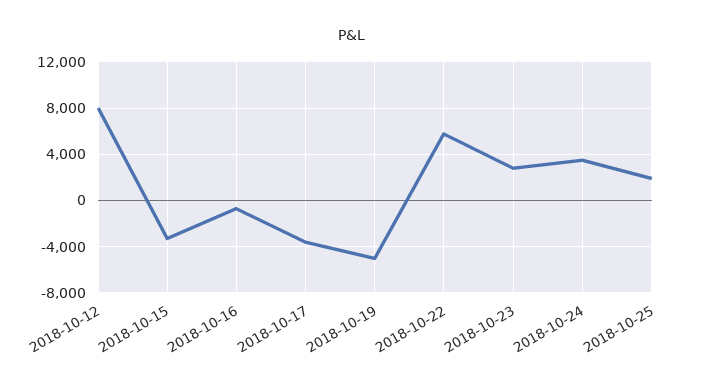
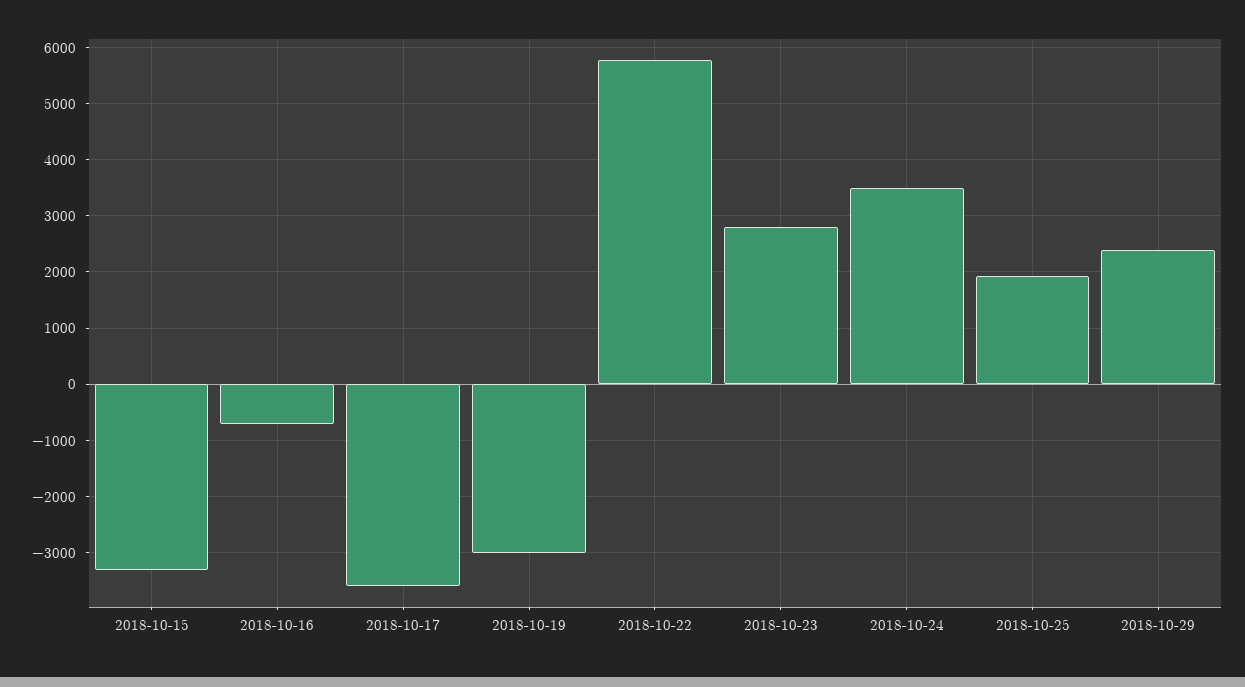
2018-10-12: 8000 -> none
2018-10-19: -5000 -> -3000
2018-10-29: none -> 2400

